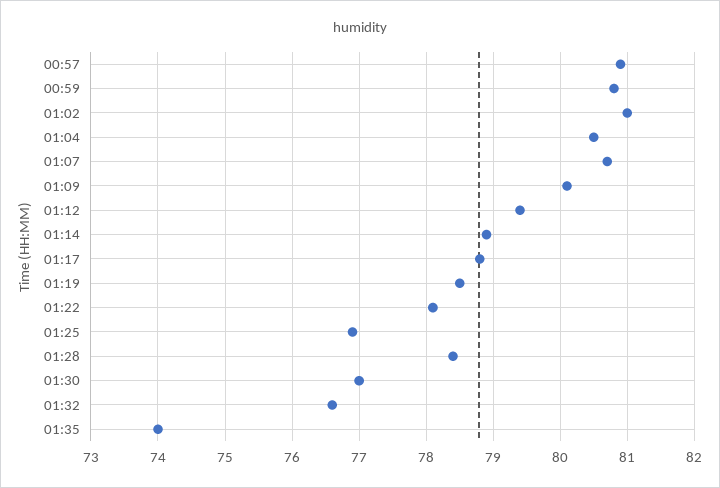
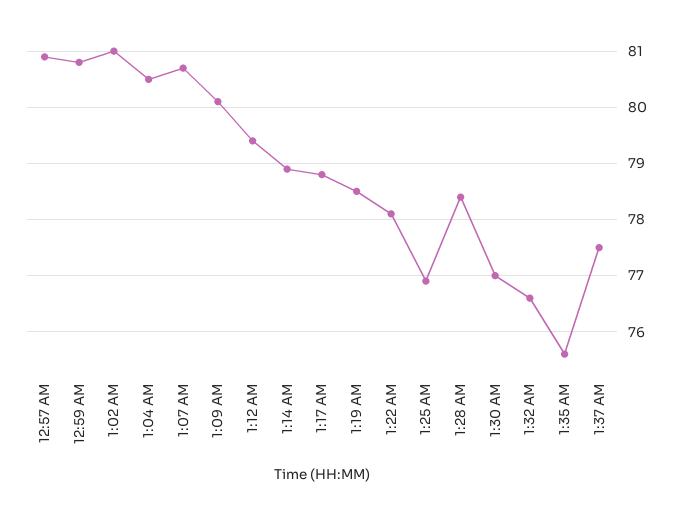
01:35: 74 -> 75.5
1:37 AM: none -> 77.5

